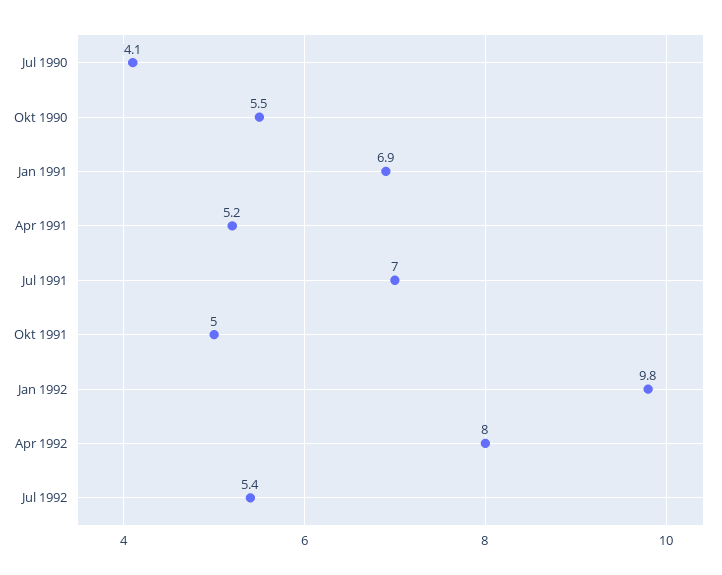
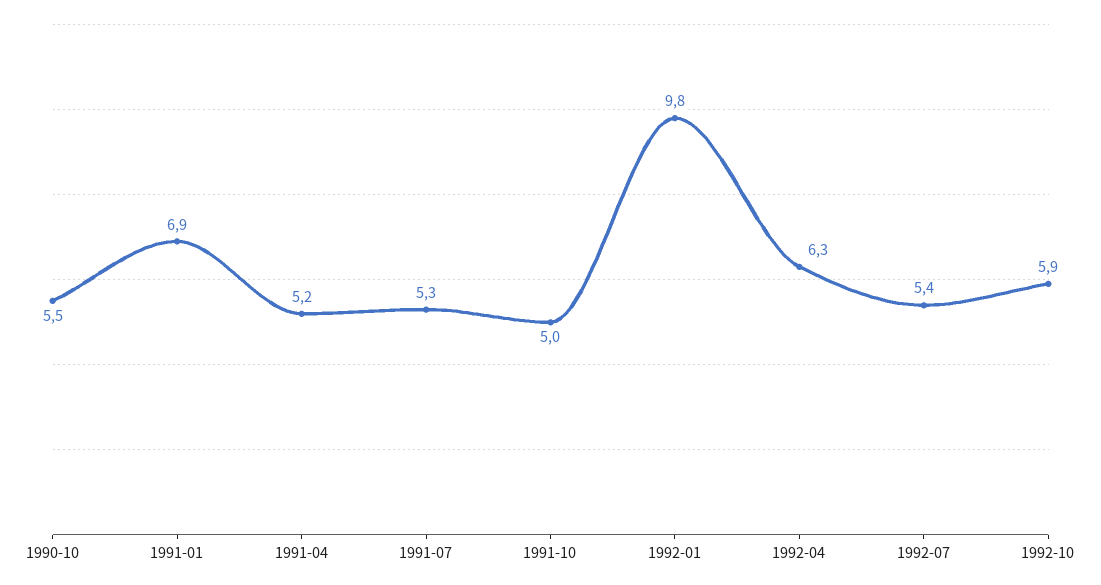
Jul 1990: 4.1 -> none
Jul 1991: 7 -> 5.3
Apr 1992: 8 -> 6.3
1992-10: none -> 5.9

